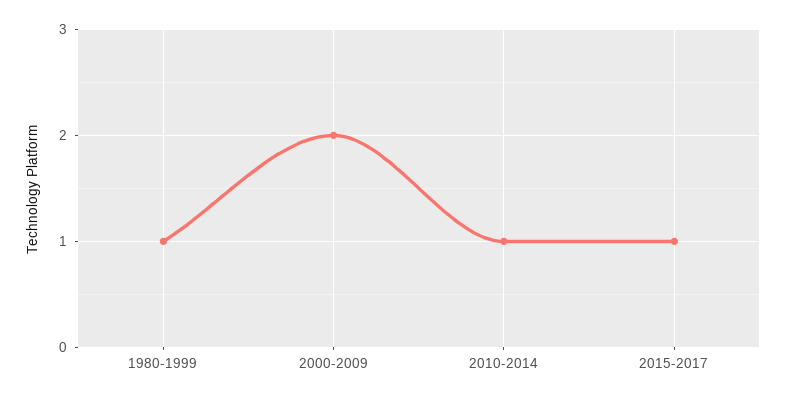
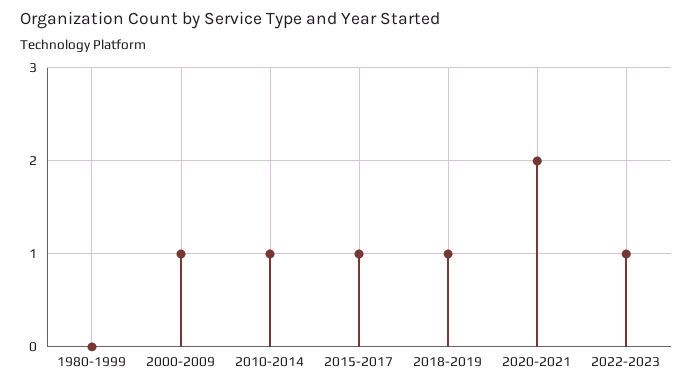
1980-1999: 1 -> 0
2000-2009: 2 -> 1
2018-2019: none -> 1
2020-2021: none -> 2
2022-2023: none -> 1

